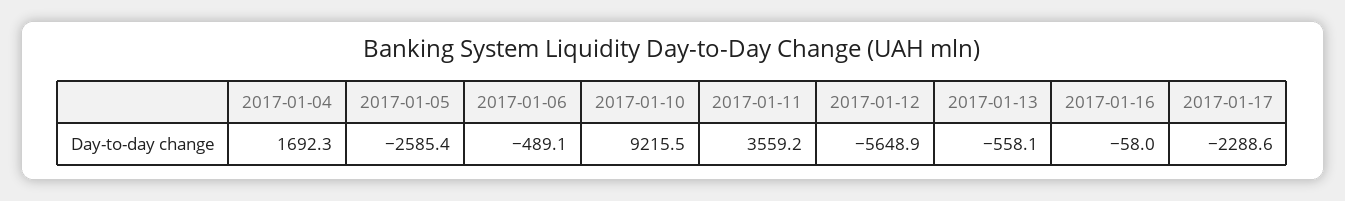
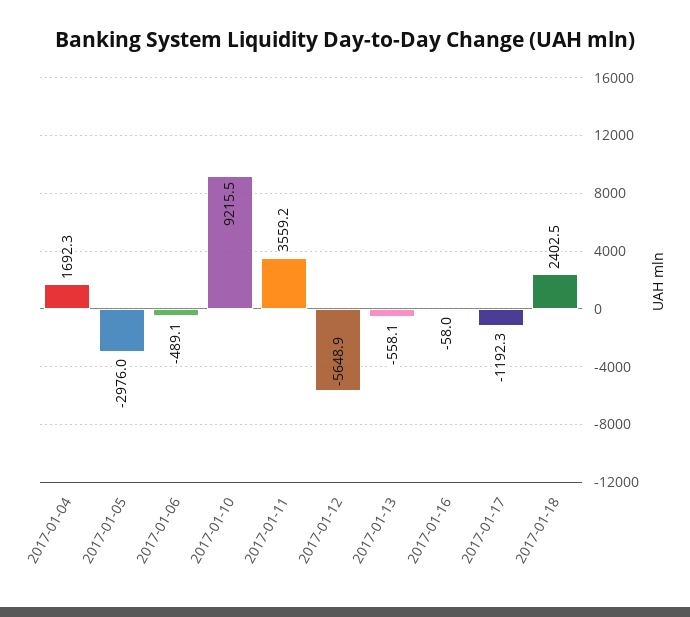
2017-01-05: -2585.4 -> -2976
2017-01-17: -2288.6 -> -1192.3
2017-01-18: none -> 2402.5

